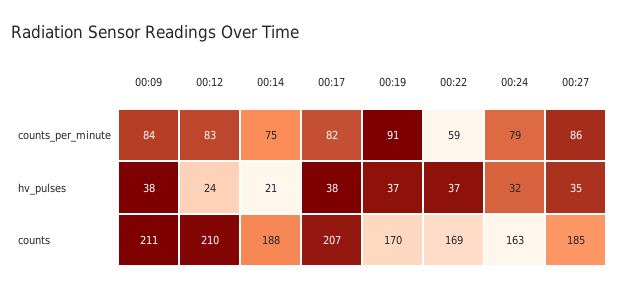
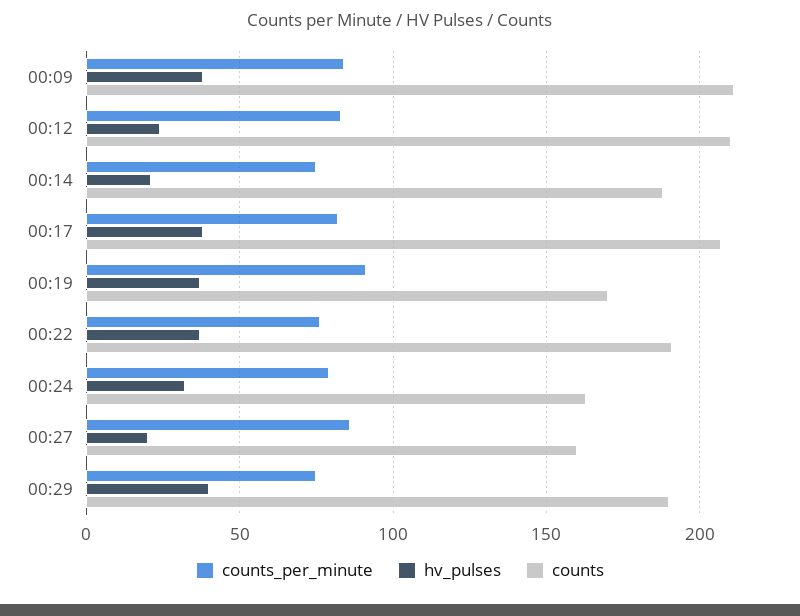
counts_per_minute, 00:22: 59 -> 75
hv_pulses, 00:27: 35 -> 20
counts, 00:22: 169 -> 190
counts, 00:27: 185 -> 160
counts_per_minute, 00:29: none -> 75
hv_pulses, 00:29: none -> 40
counts, 00:29: none -> 190

